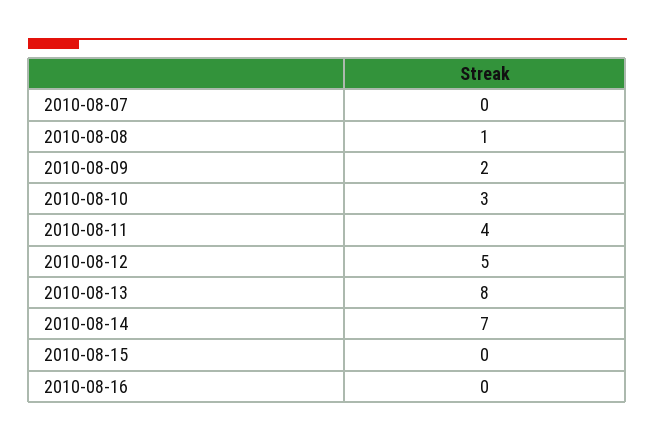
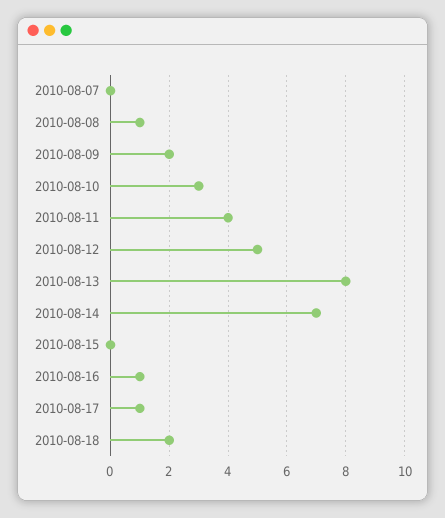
2010-08-16: 0 -> 1
2010-08-17: none -> 1
2010-08-18: none -> 2

